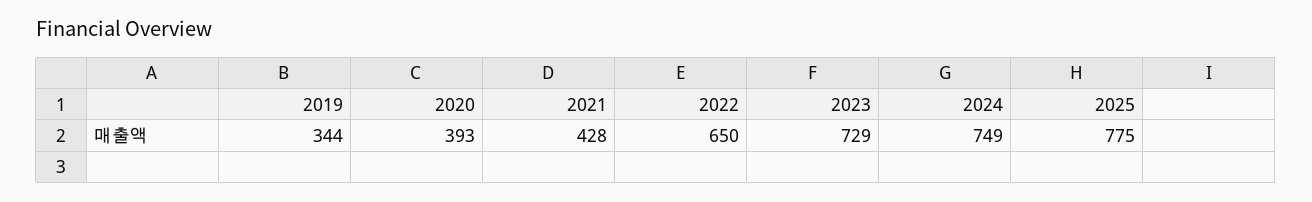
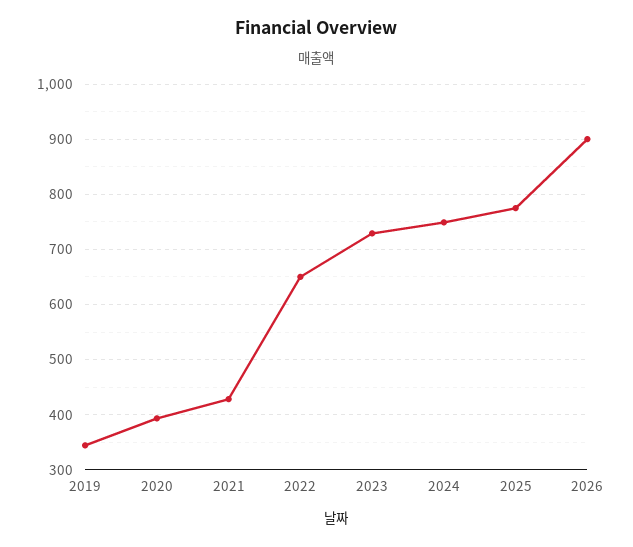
2026: none -> 900

